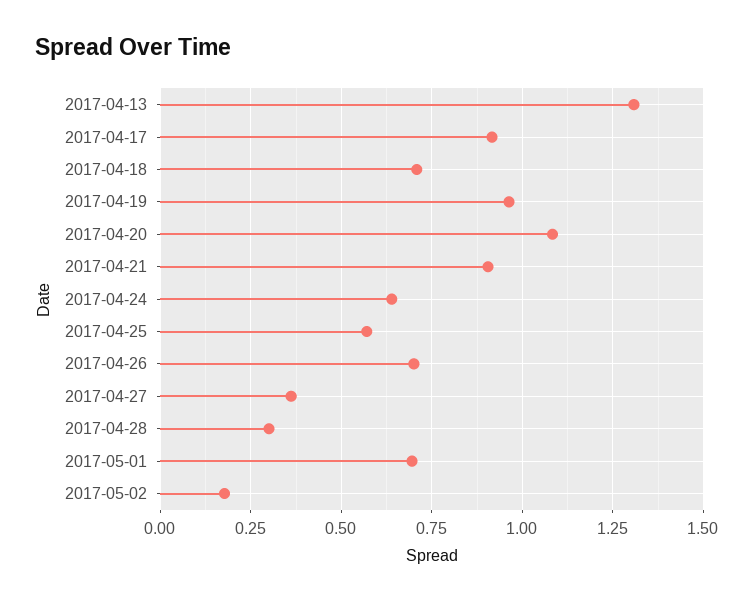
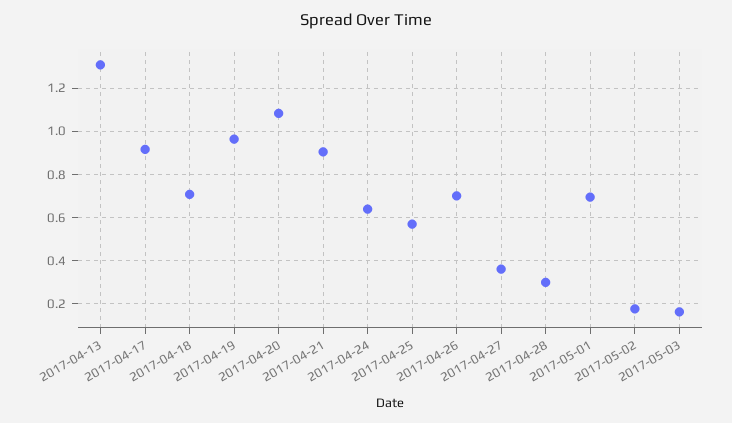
2017-05-03: none -> 0.15

